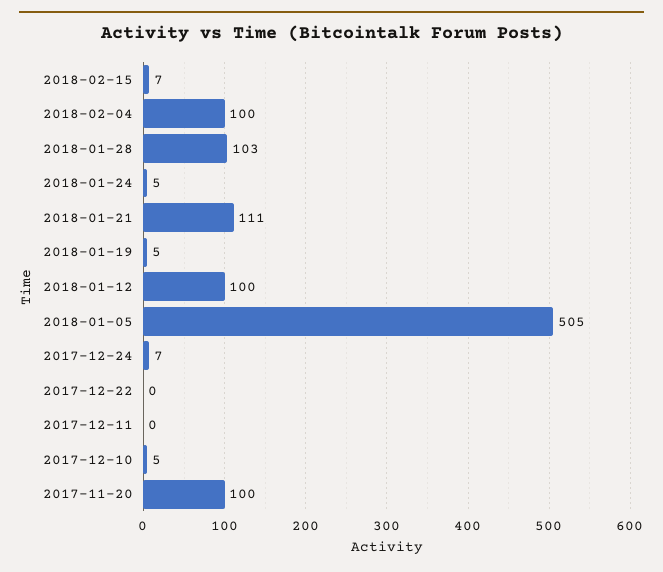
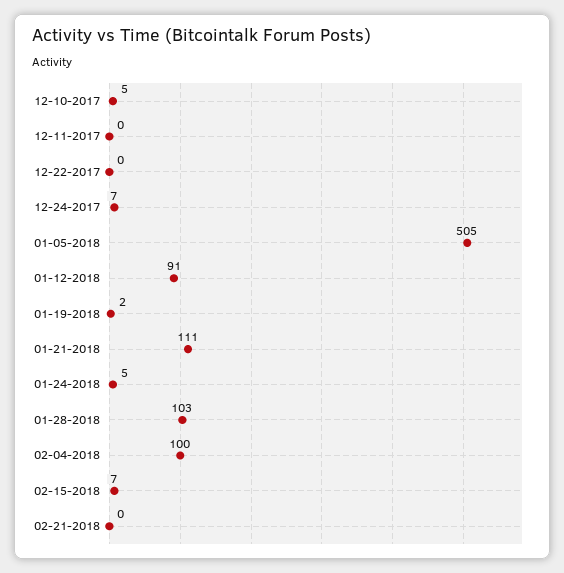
2018-01-19: 5 -> 2
2018-01-12: 100 -> 91
2017-11-20: 100 -> none
02-21-2018: none -> 0

